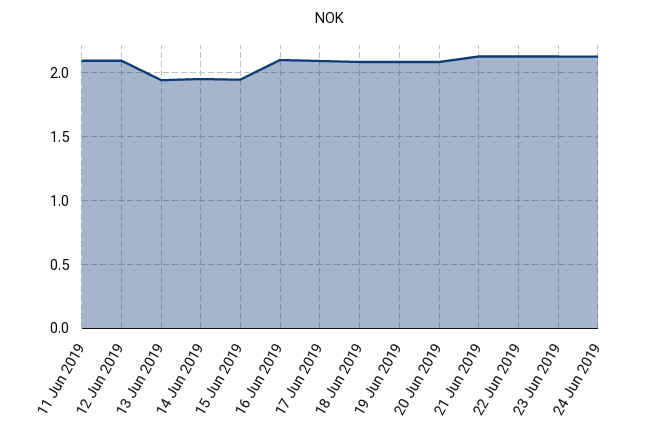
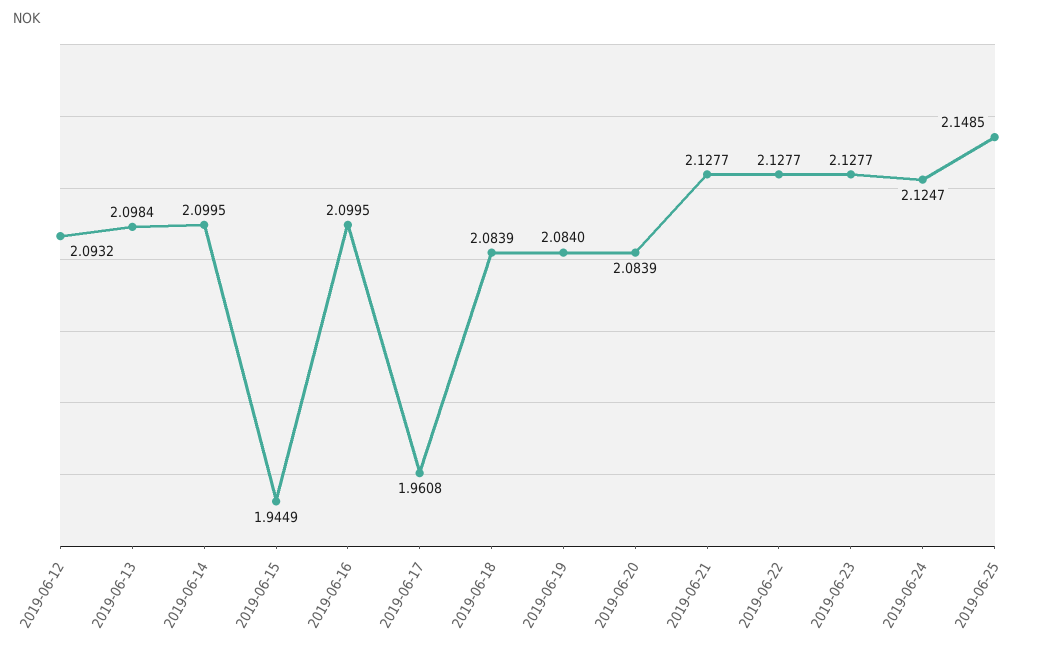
11 Jun 2019: 2.1 -> none
13 Jun 2019: 1.95 -> 2.0984
14 Jun 2019: 1.95 -> 2.0995
17 Jun 2019: 2.1 -> 1.9608
2019-06-25: none -> 2.1485

